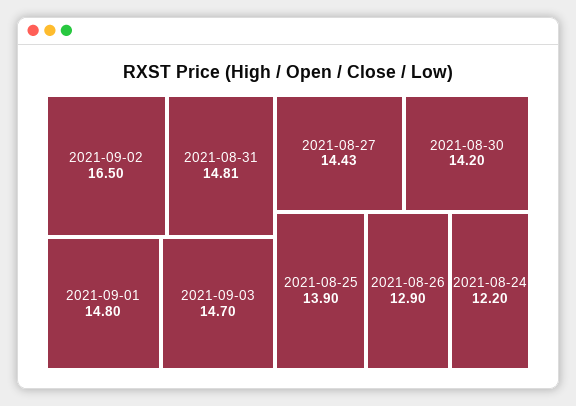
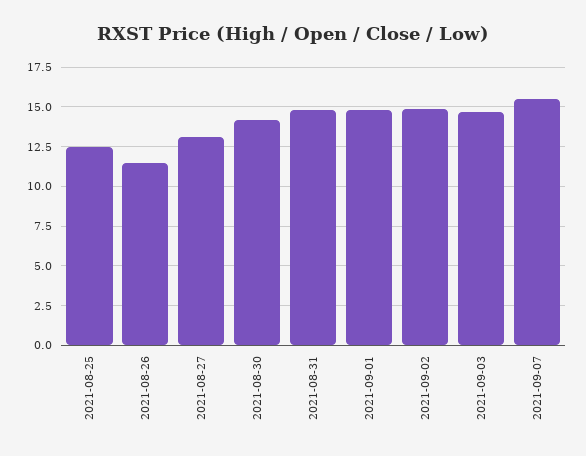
2021-09-02: 16.5 -> 15
2021-08-27: 14.43 -> 13
2021-08-25: 13.9 -> 12.5
2021-08-26: 12.9 -> 11.5
2021-08-24: 12.2 -> none
2021-09-07: none -> 15.5

